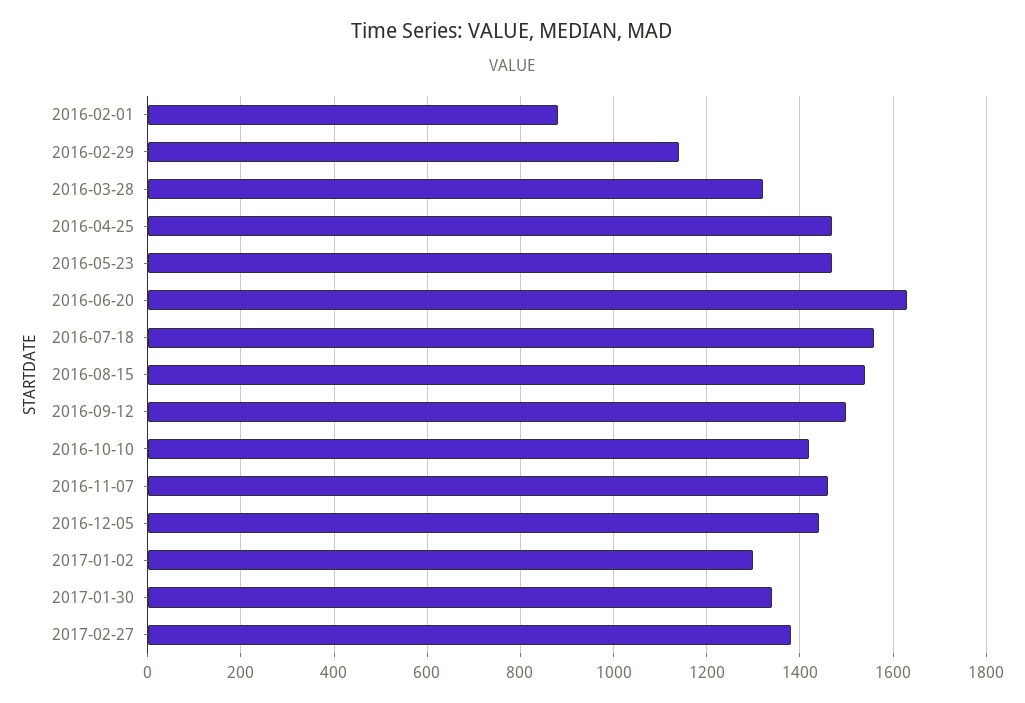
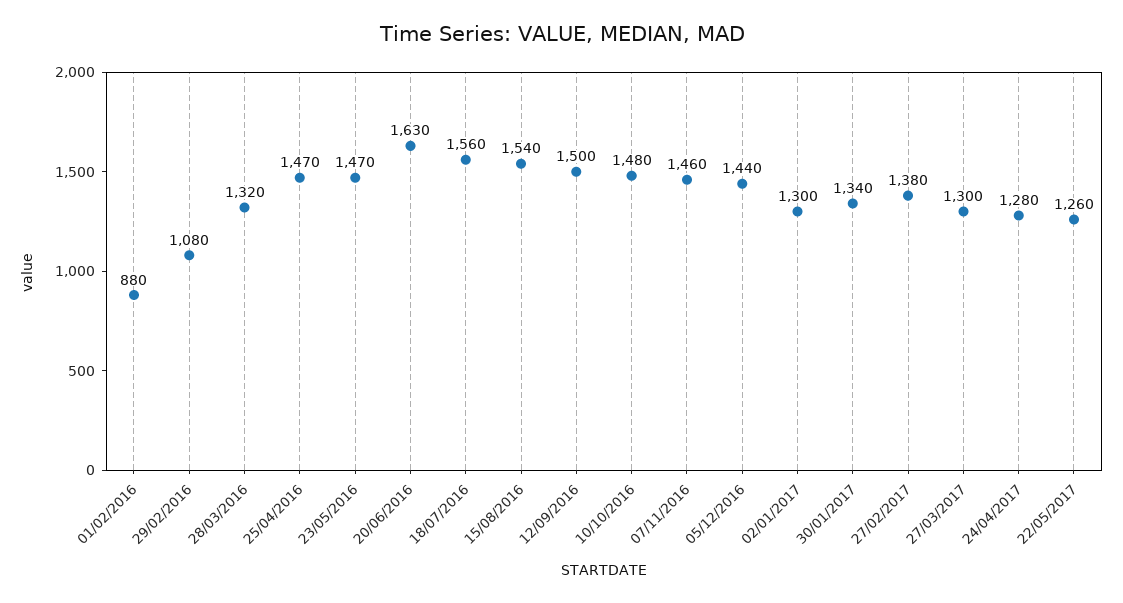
2016-02-29: 1140 -> 1080
2016-10-10: 1420 -> 1480
27/03/2017: none -> 1300
24/04/2017: none -> 1280
22/05/2017: none -> 1260

